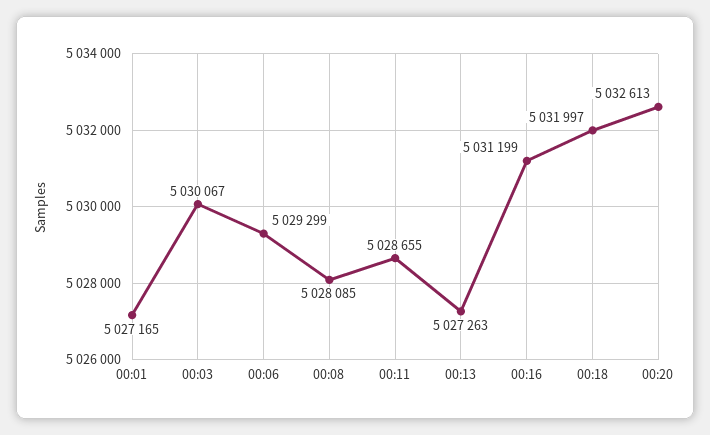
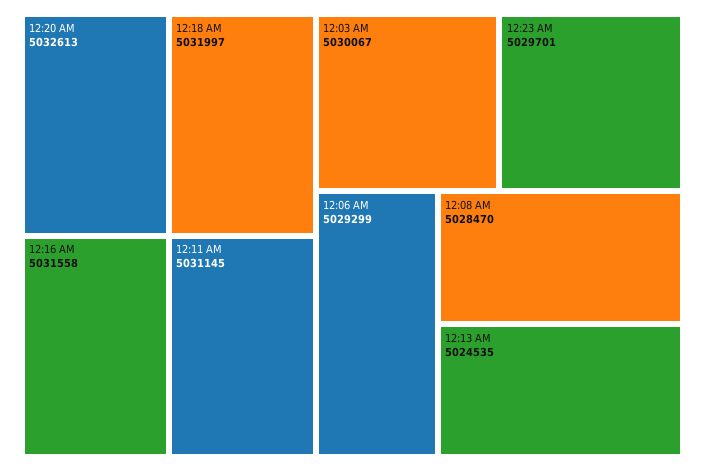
00:01: 5027165 -> none
00:08: 5028085 -> 5028470
00:11: 5028655 -> 5031145
00:13: 5027263 -> 5024535
00:16: 5031199 -> 5031558
12:23 AM: none -> 5029701

